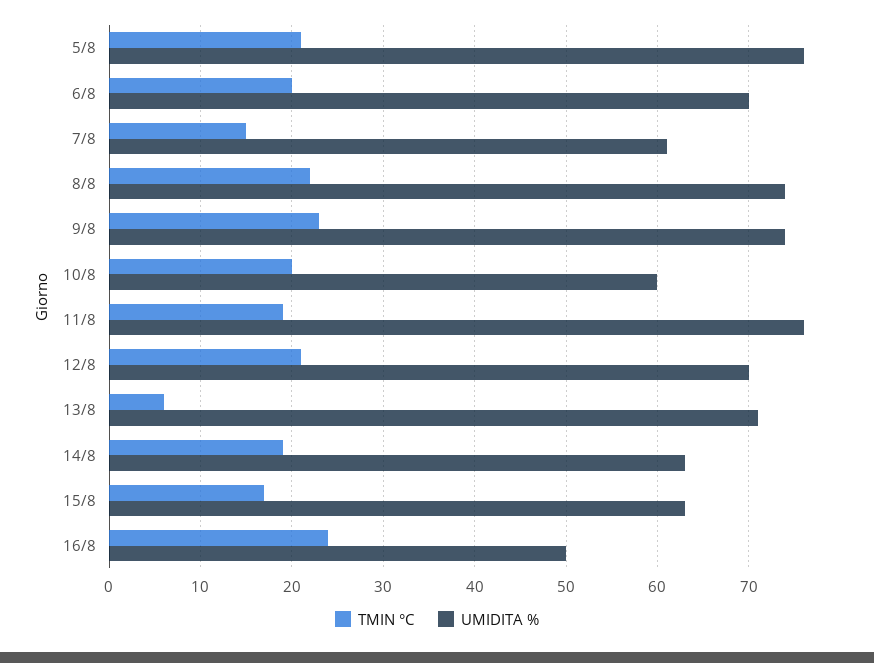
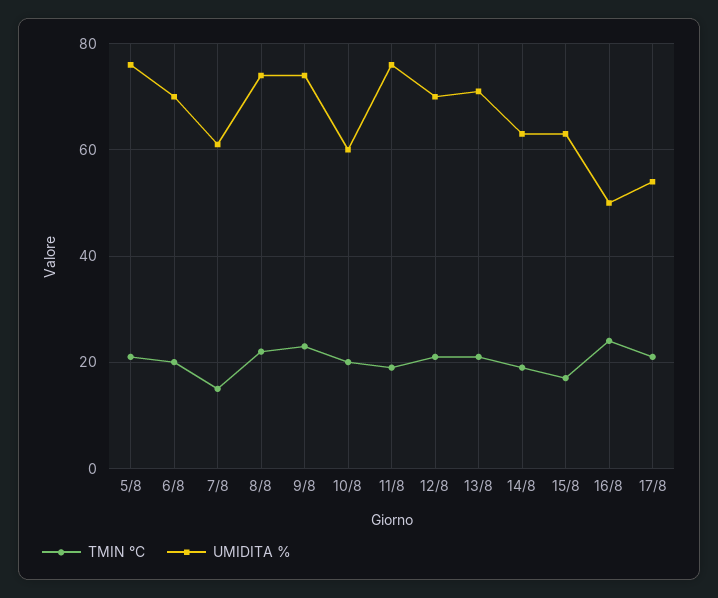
TMIN °C, 13/8: 6 -> 20
TMIN °C, 17/8: none -> 20
UMIDITA %, 17/8: none -> 55

